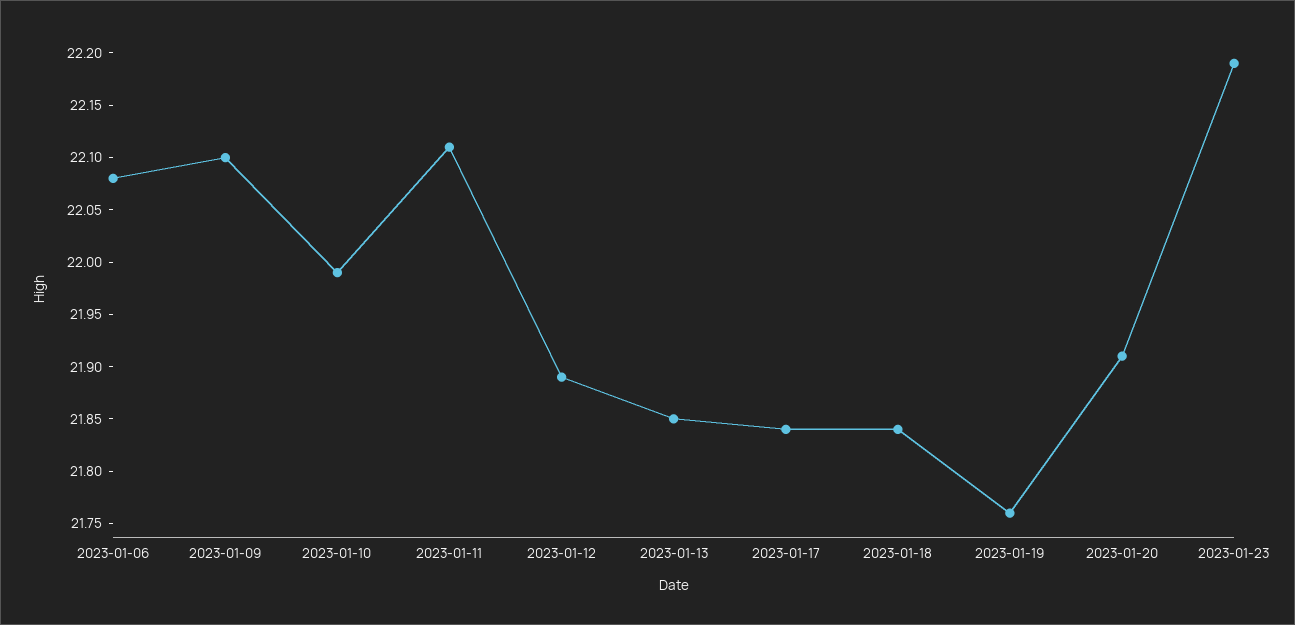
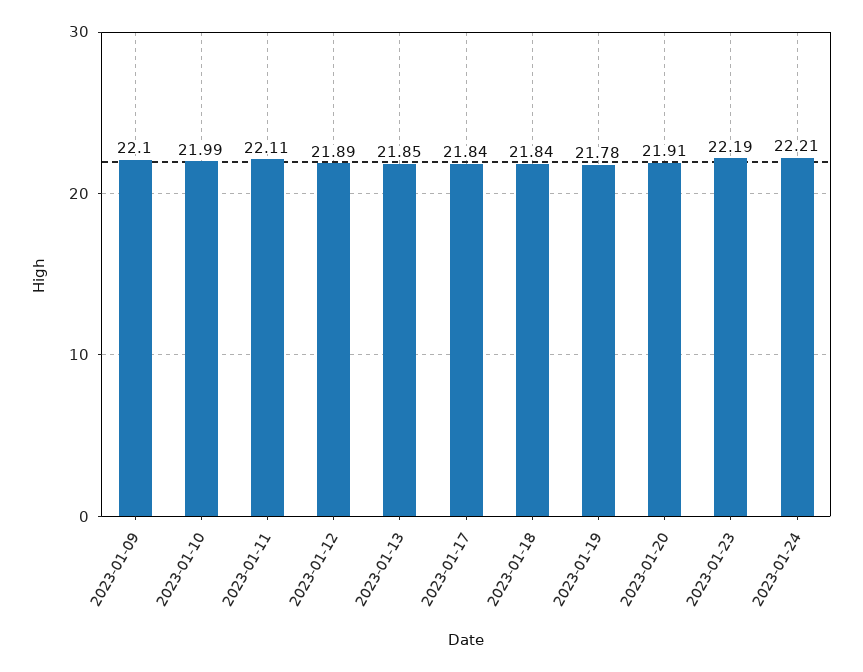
2023-01-06: 22.08 -> none
2023-01-19: 21.76 -> 21.78
2023-01-24: none -> 22.21

